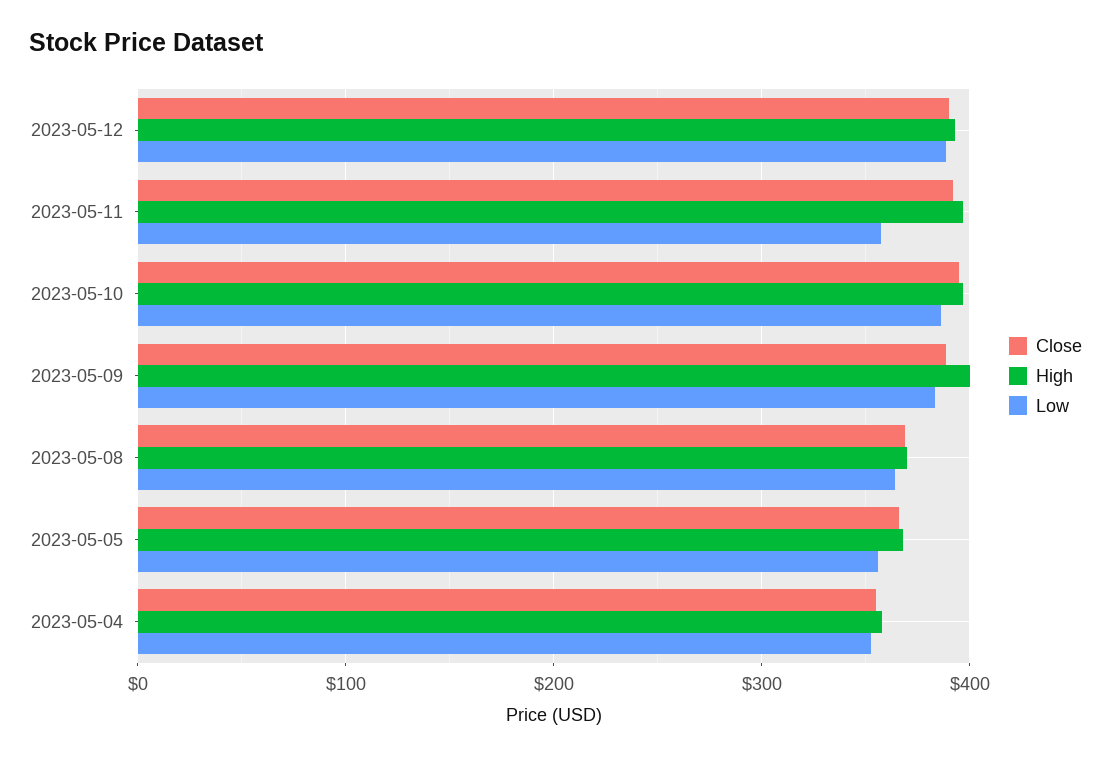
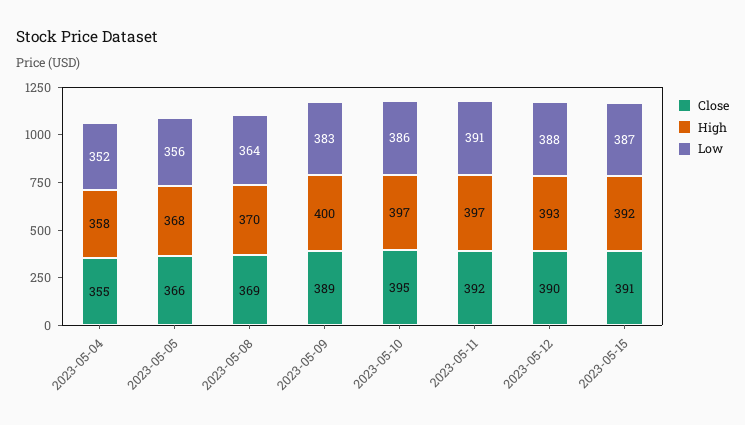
Low, 2023-05-11: 360 -> 391
Close, 2023-05-15: none -> 391
High, 2023-05-15: none -> 392
Low, 2023-05-15: none -> 387

